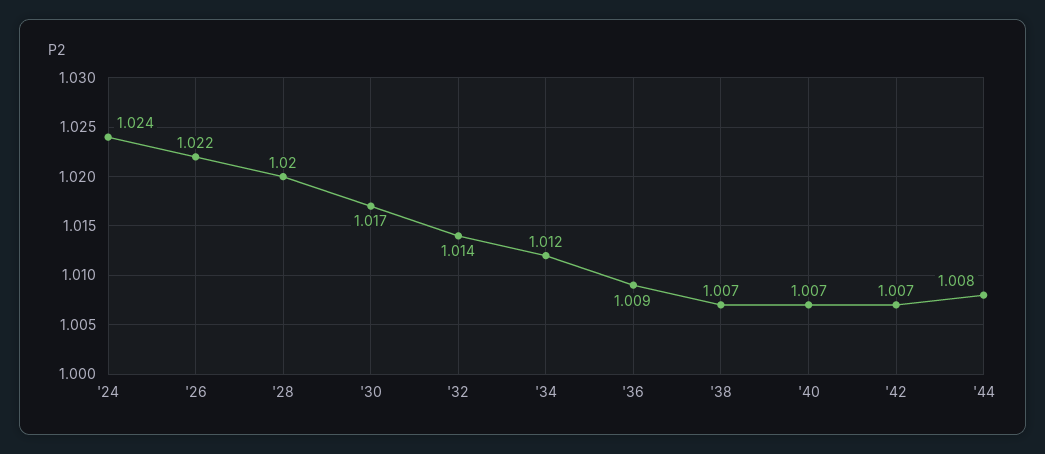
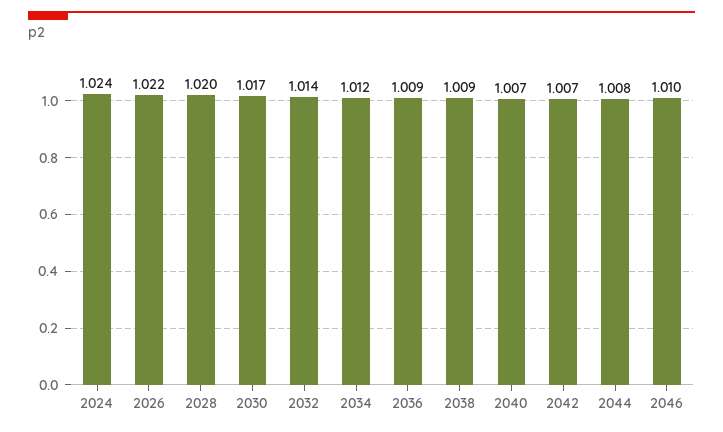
'38: 1.007 -> 1.009
2046: none -> 1.01

